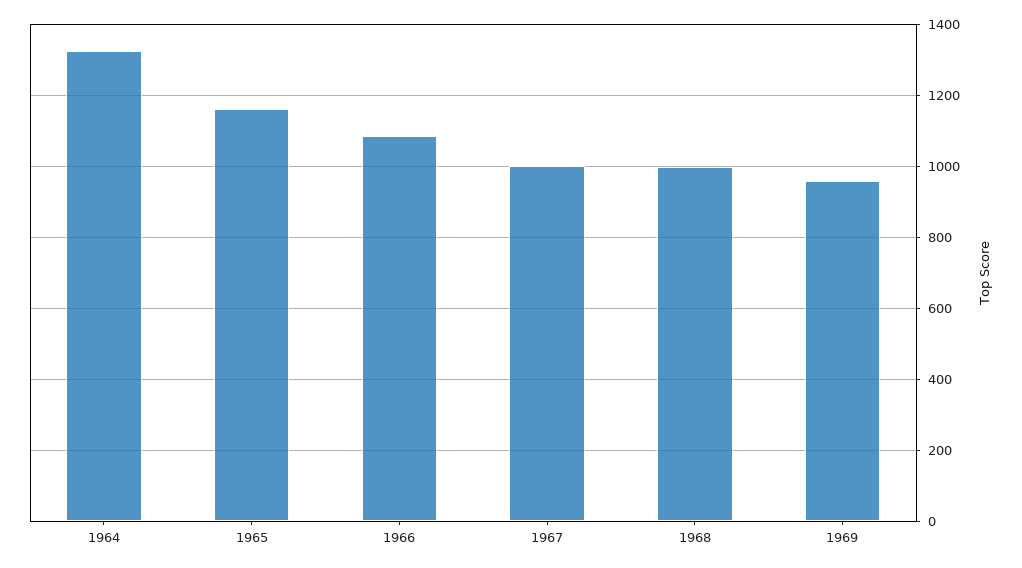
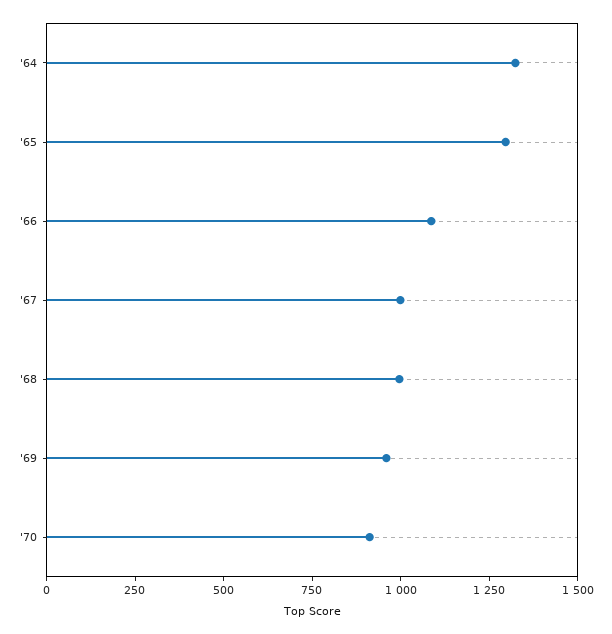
1965: 1160 -> 1300
'70: none -> 900

